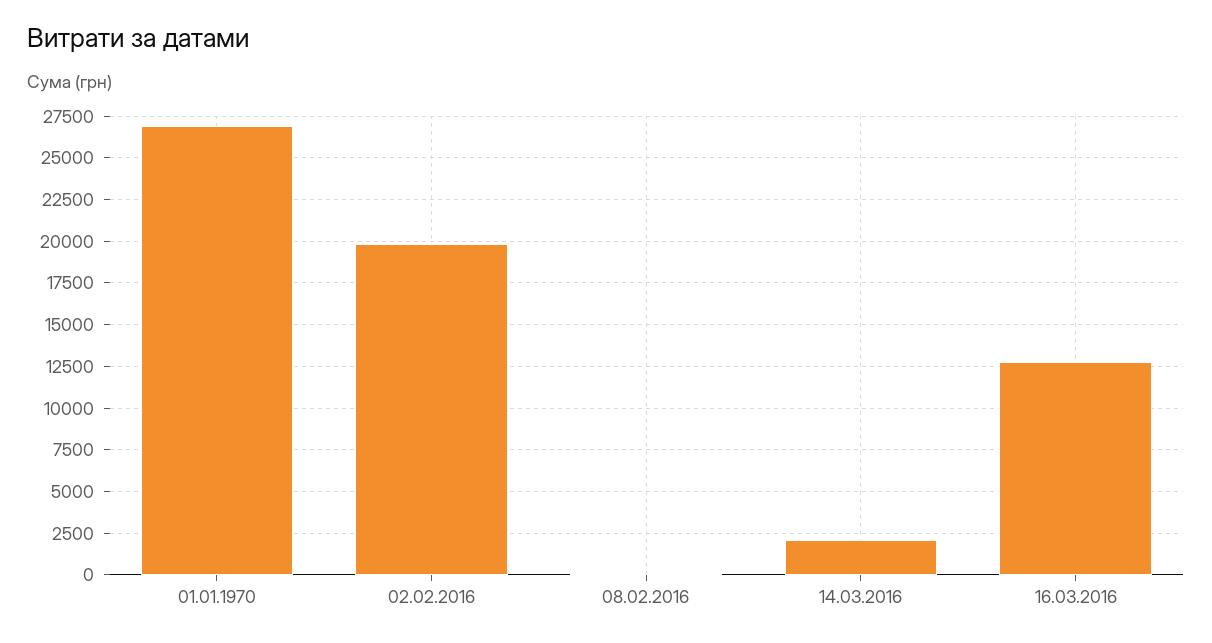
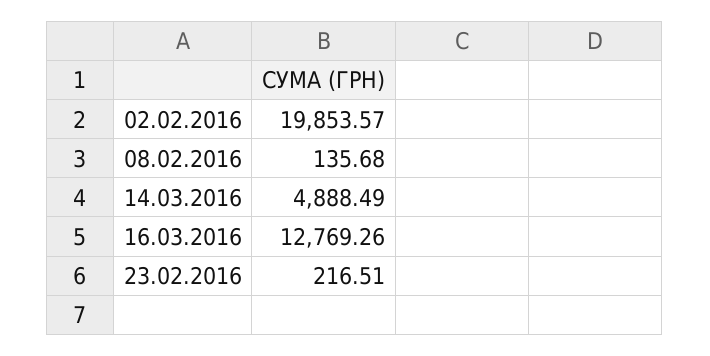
01.01.1970: 27000 -> none
14.03.2016: 2000 -> 4888.49
23.02.2016: none -> 216.51

